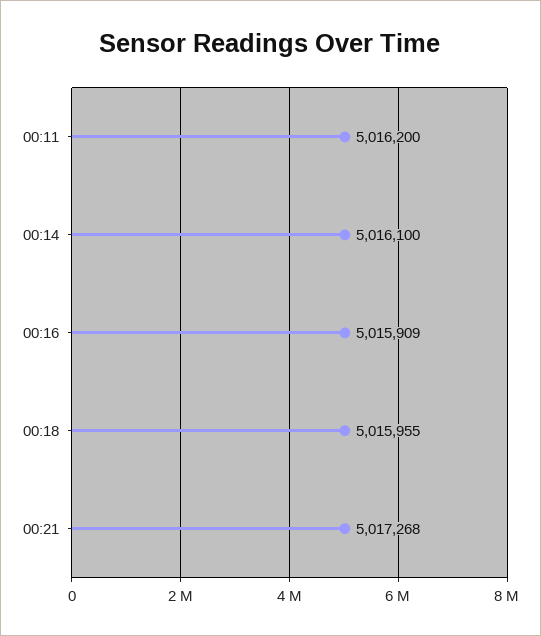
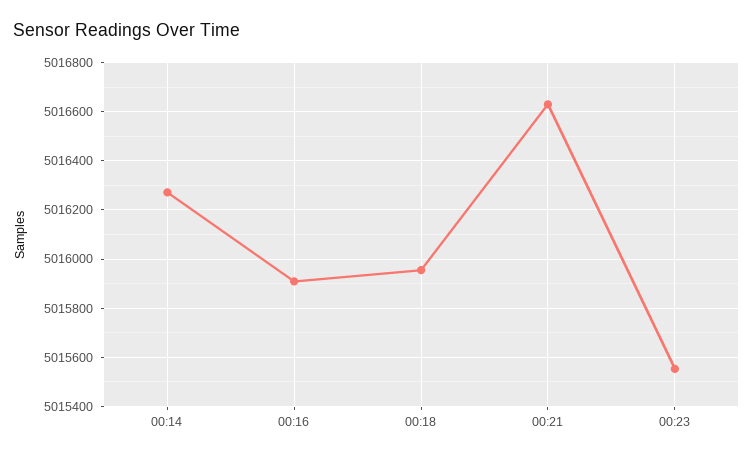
00:11: 5016200 -> none
00:14: 5016100 -> 5016275
00:21: 5017268 -> 5016625
00:23: none -> 5015550

